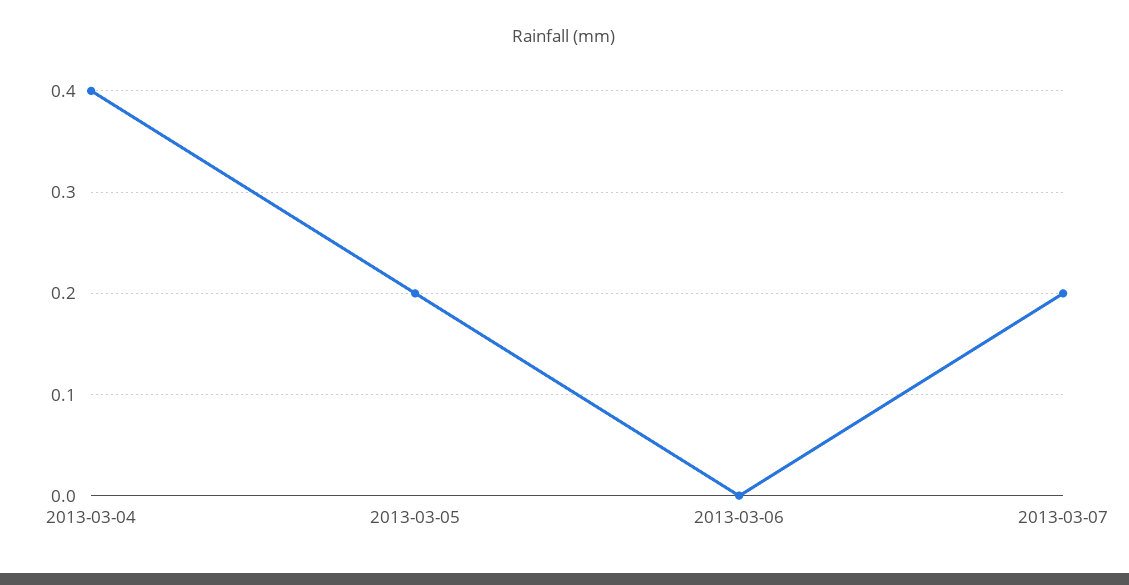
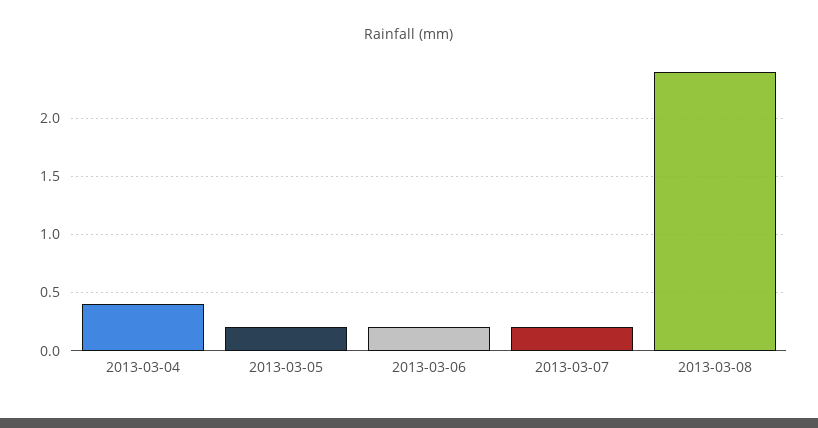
2013-03-06: 0 -> 0.2
2013-03-08: none -> 2.4

